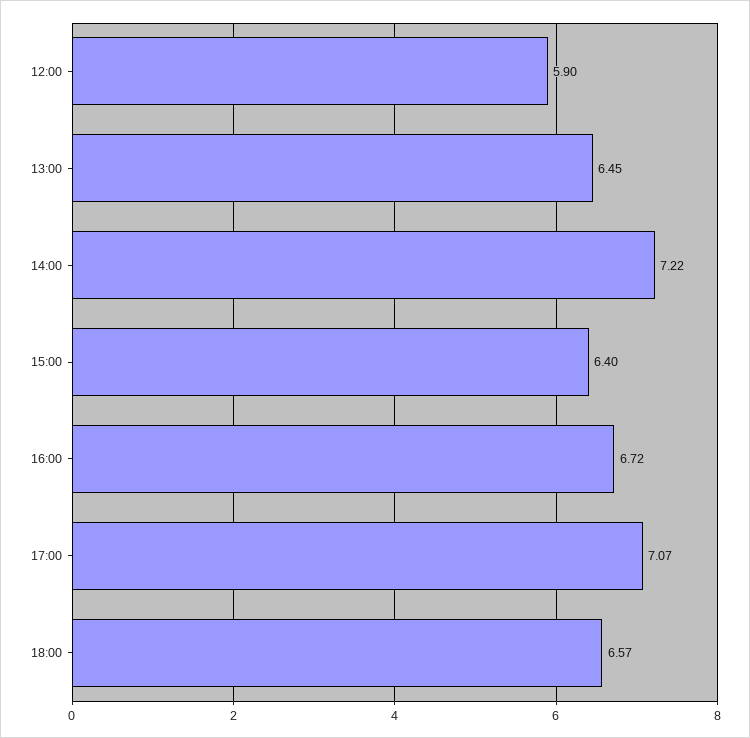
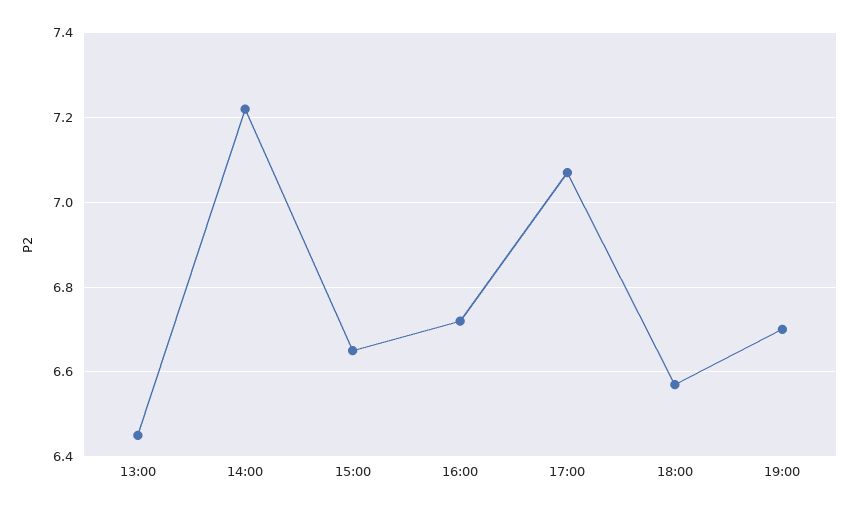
12:00: 5.9 -> none
15:00: 6.4 -> 6.65
19:00: none -> 6.7

